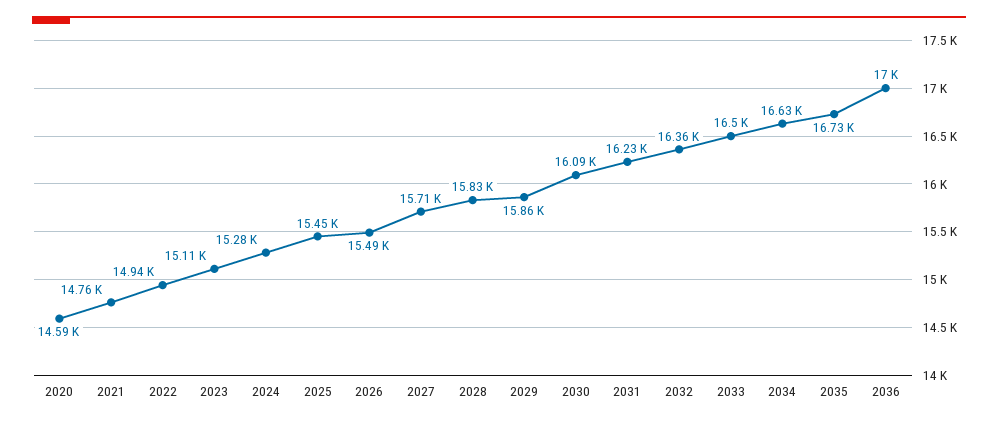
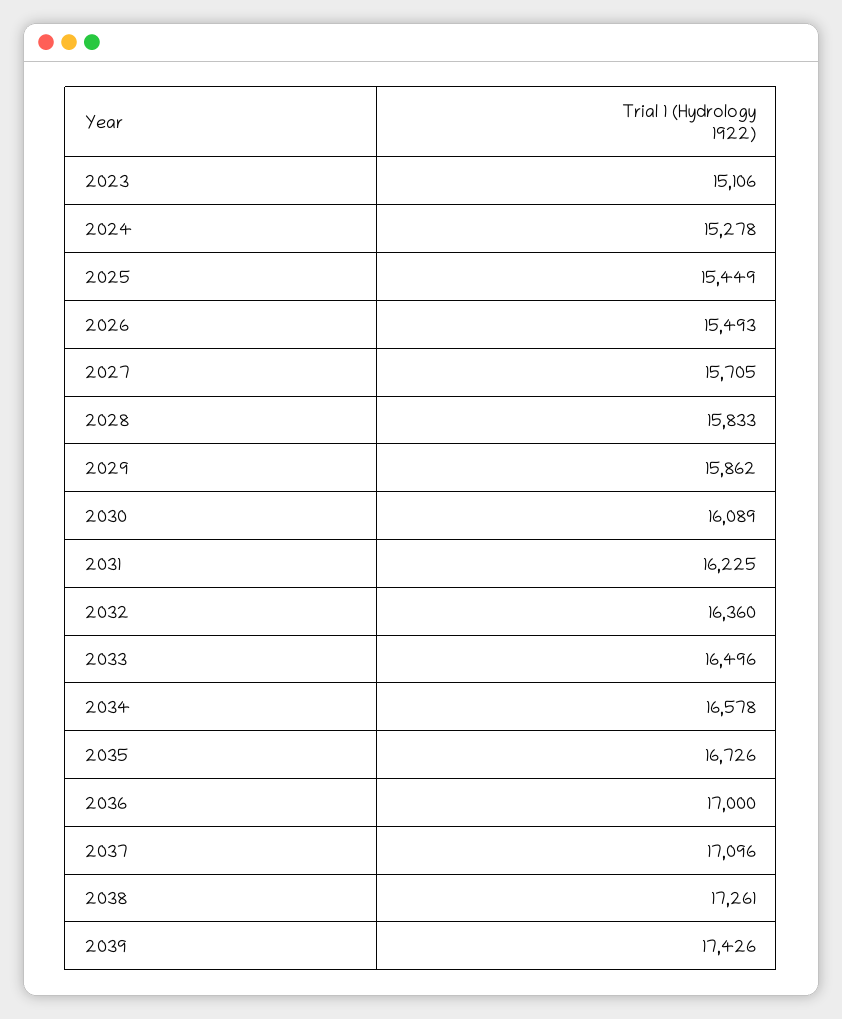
2020: 14590 -> none
2021: 14760 -> none
2022: 14940 -> none
2034: 16630 -> 16578
2037: none -> 17096
2038: none -> 17261
2039: none -> 17426

